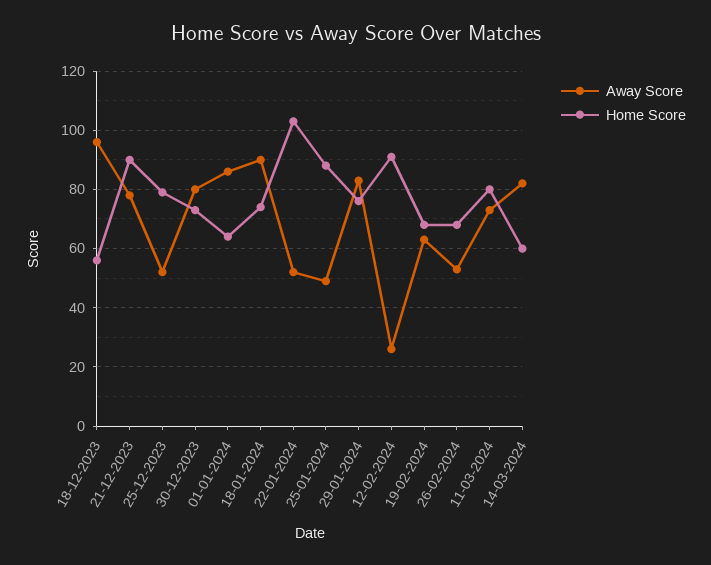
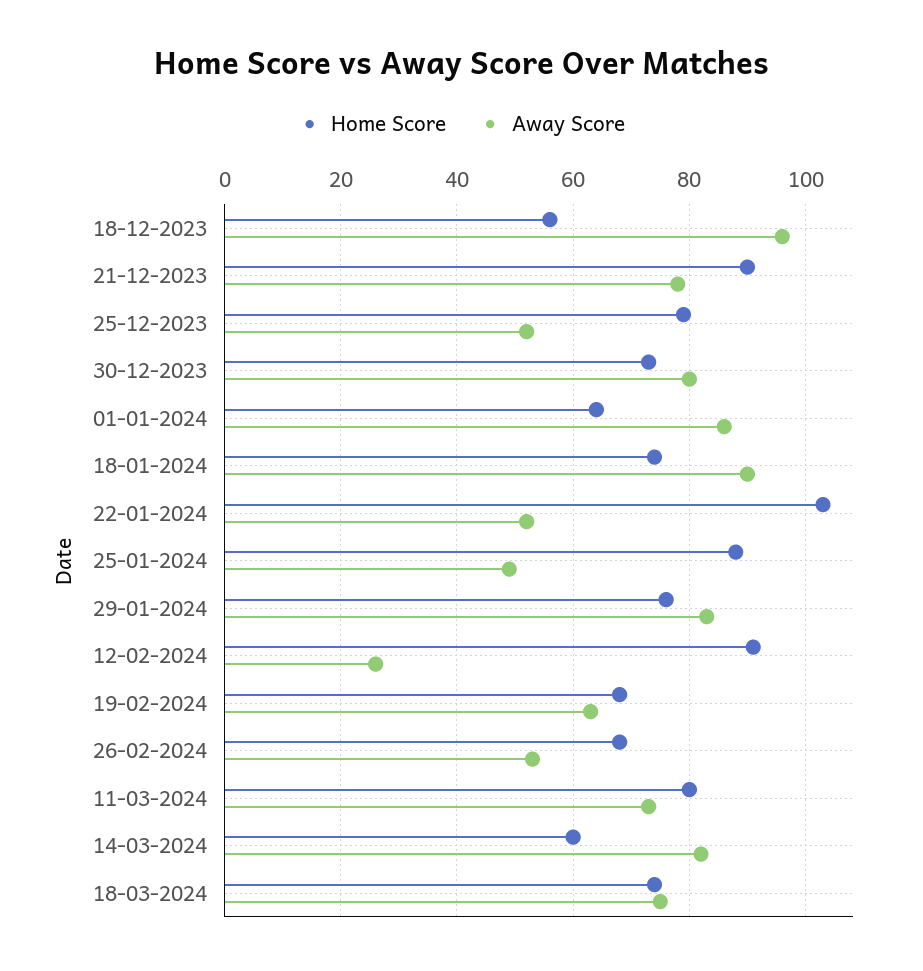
Home Score, 18-03-2024: none -> 75
Away Score, 18-03-2024: none -> 75

